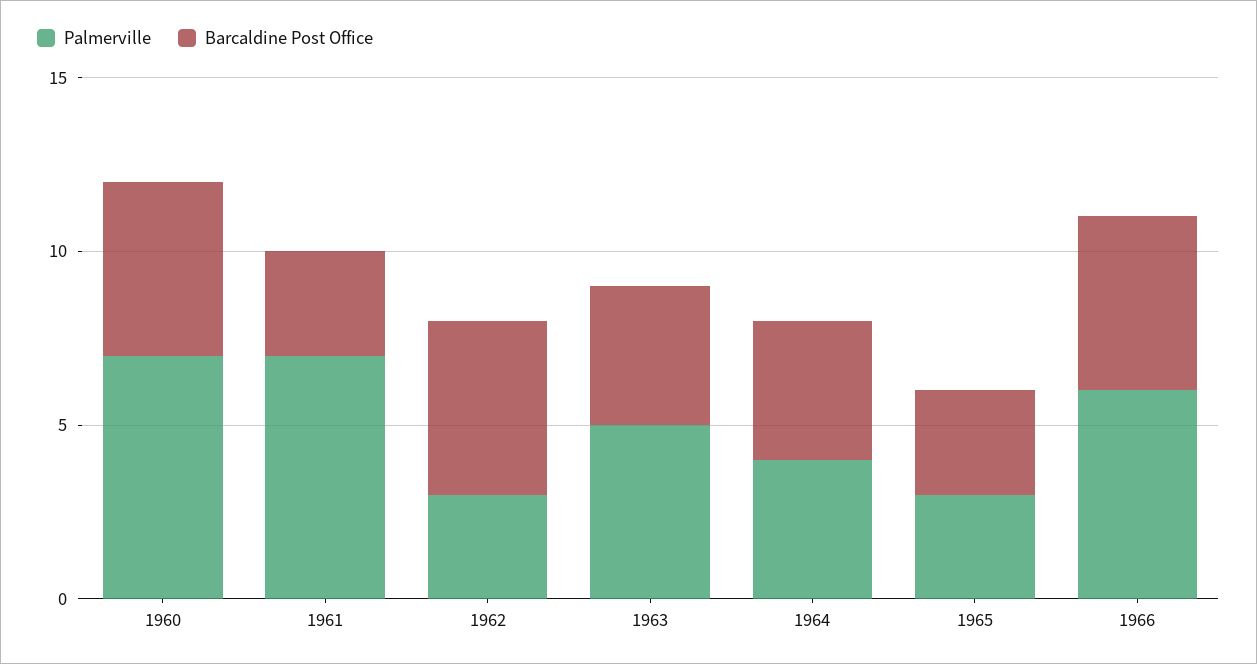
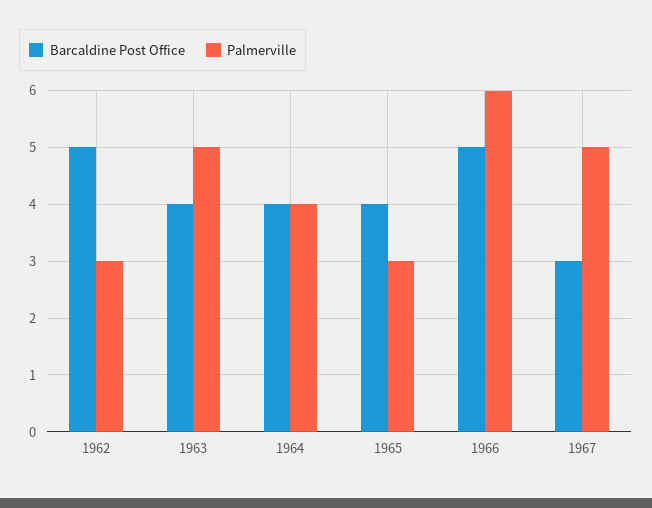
Palmerville, 1960: 7 -> none
Barcaldine Post Office, 1960: 5 -> none
Palmerville, 1961: 7 -> none
Barcaldine Post Office, 1961: 3 -> none
Barcaldine Post Office, 1965: 3 -> 4
Barcaldine Post Office, 1967: none -> 3
Palmerville, 1967: none -> 5

